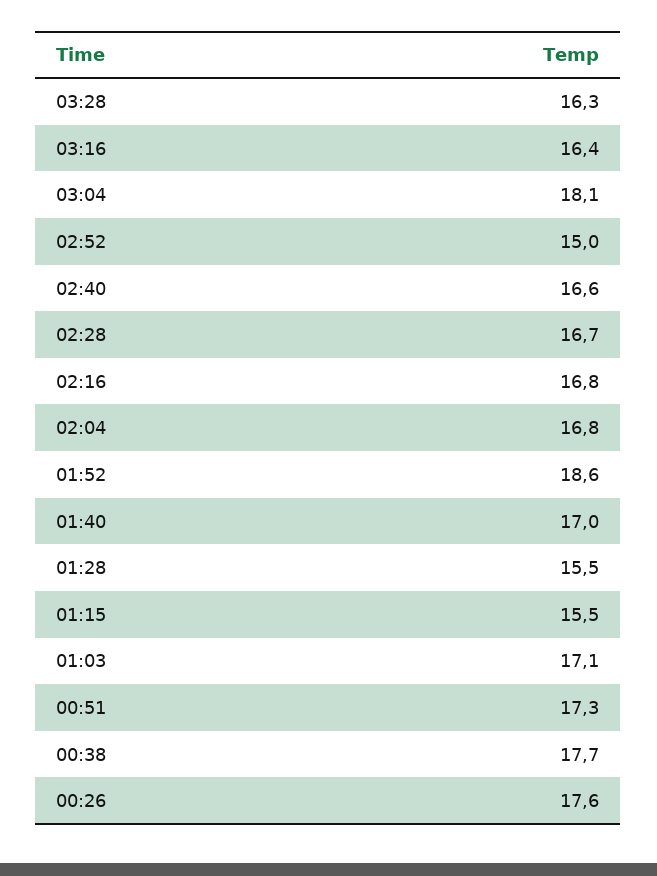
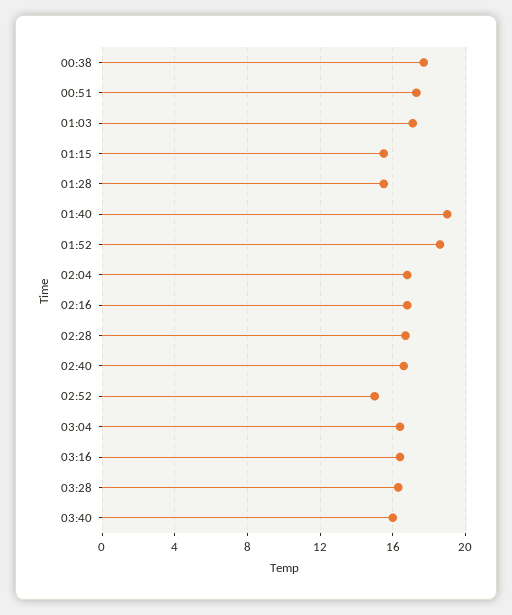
03:04: 18.1 -> 16.5
01:40: 17 -> 19
00:26: 17.6 -> none
03:40: none -> 16

